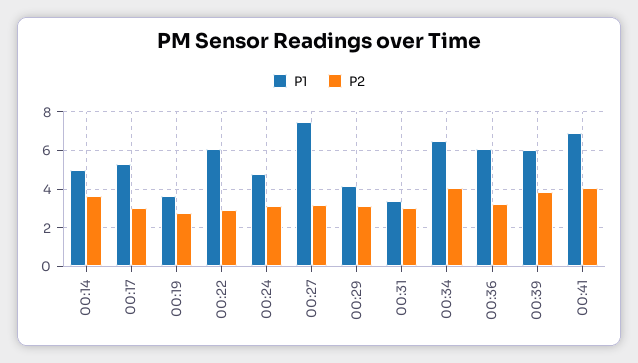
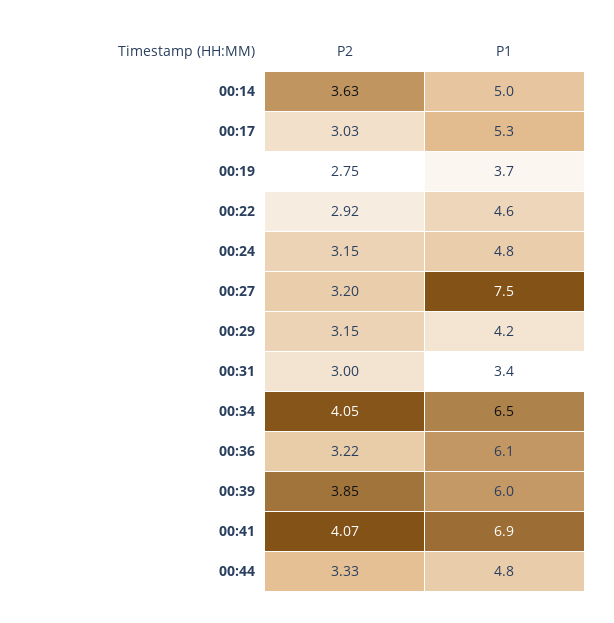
P1, 00:22: 6 -> 4.6
P2, 00:44: none -> 3.33
P1, 00:44: none -> 4.8

